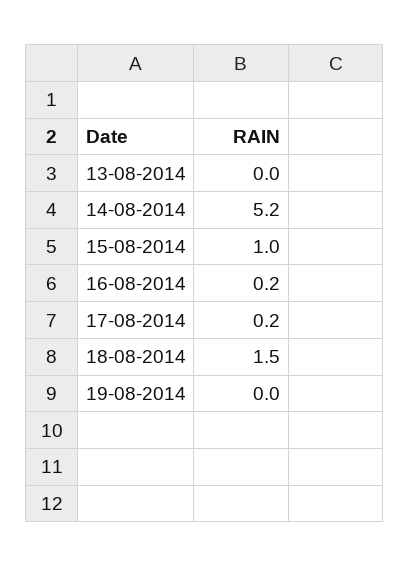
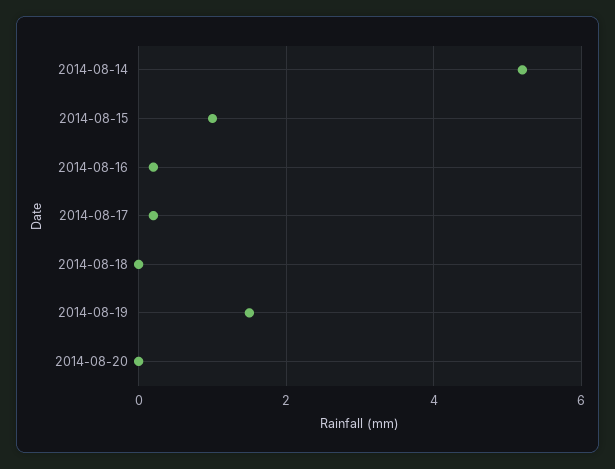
13-08-2014: 0 -> none
18-08-2014: 1.5 -> 0
19-08-2014: 0 -> 1.5
2014-08-20: none -> 0

